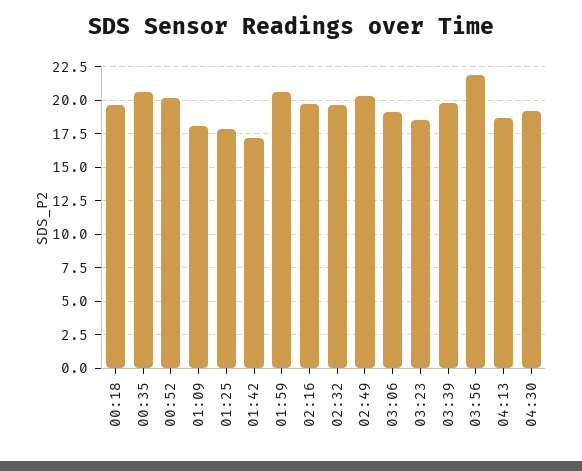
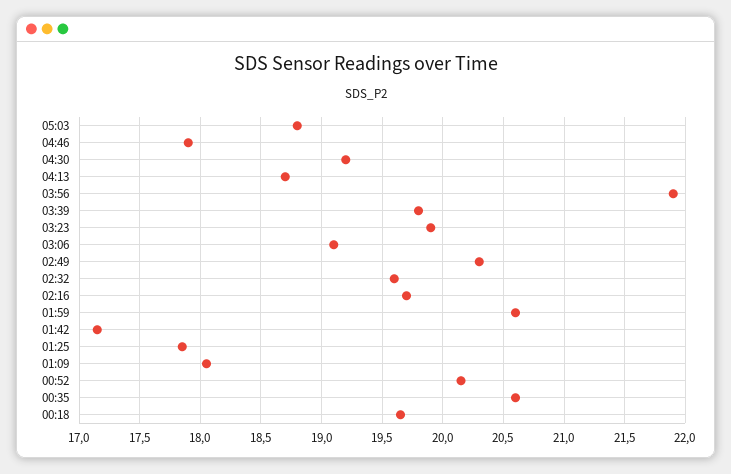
03:23: 18.5 -> 19.9
05:03: none -> 18.8
04:46: none -> 17.9

